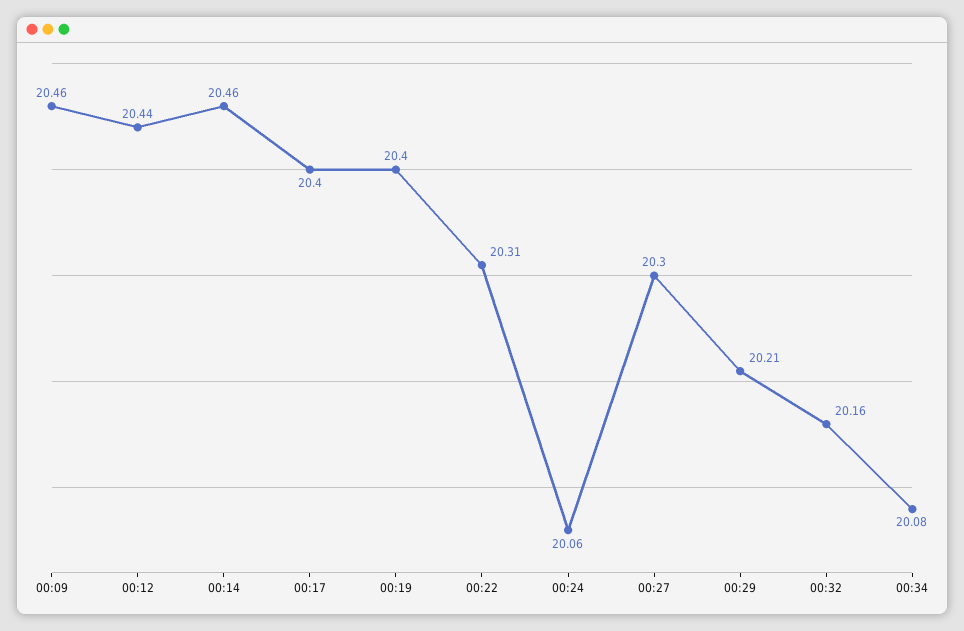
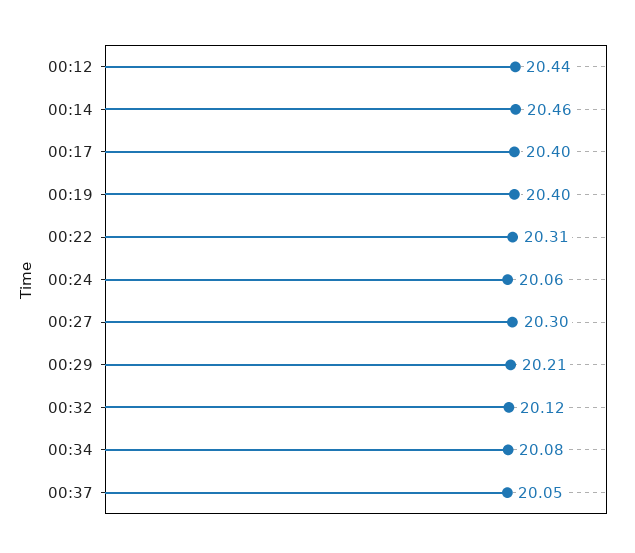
00:09: 20.46 -> none
00:32: 20.16 -> 20.12
00:37: none -> 20.05

